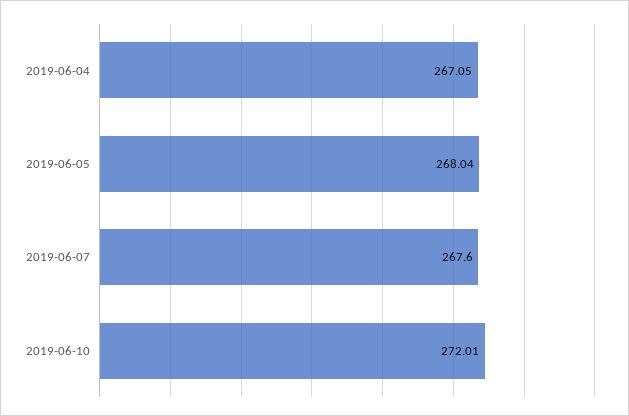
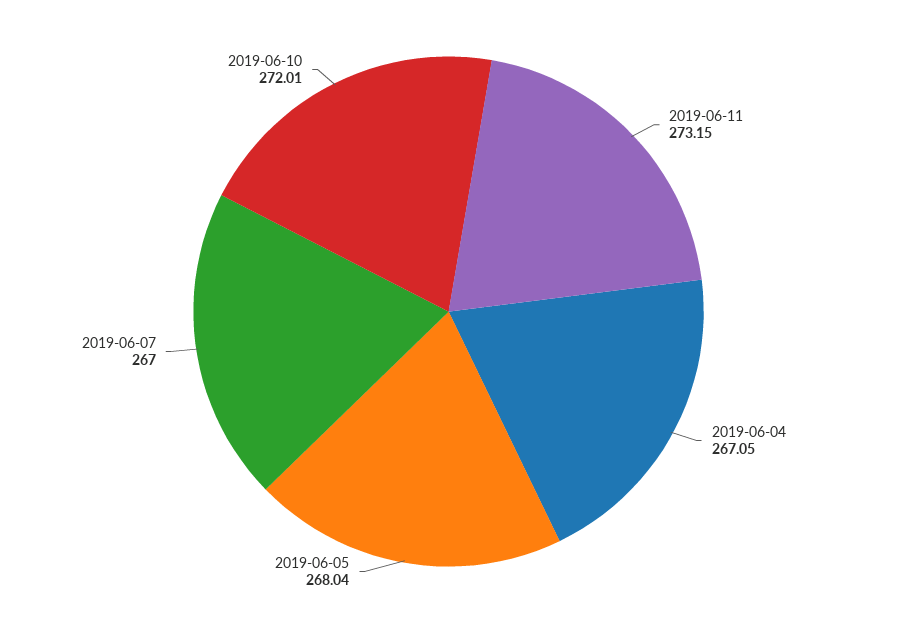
2019-06-07: 267.6 -> 267
2019-06-11: none -> 273.15

